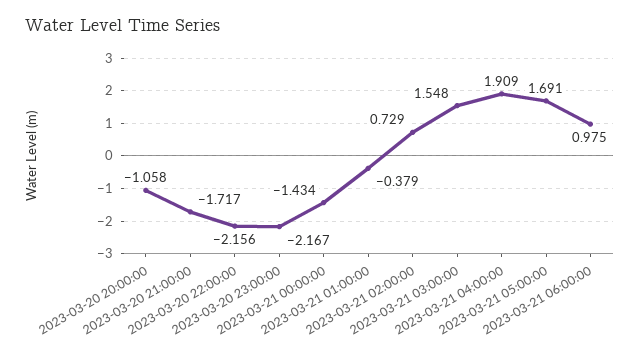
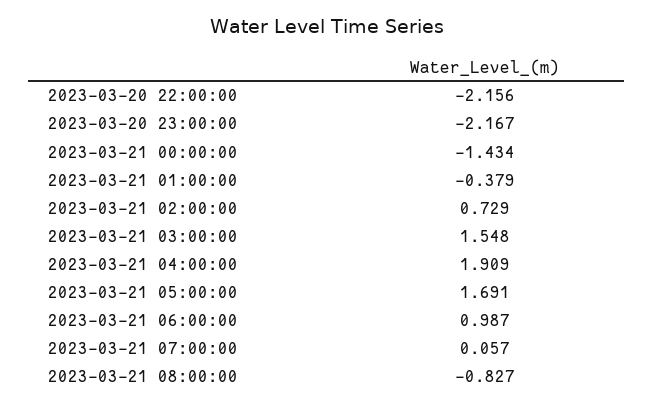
2023-03-20 20:00:00: -1.058 -> none
2023-03-20 21:00:00: -1.717 -> none
2023-03-21 06:00:00: 0.975 -> 0.987
2023-03-21 07:00:00: none -> 0.057
2023-03-21 08:00:00: none -> -0.827

